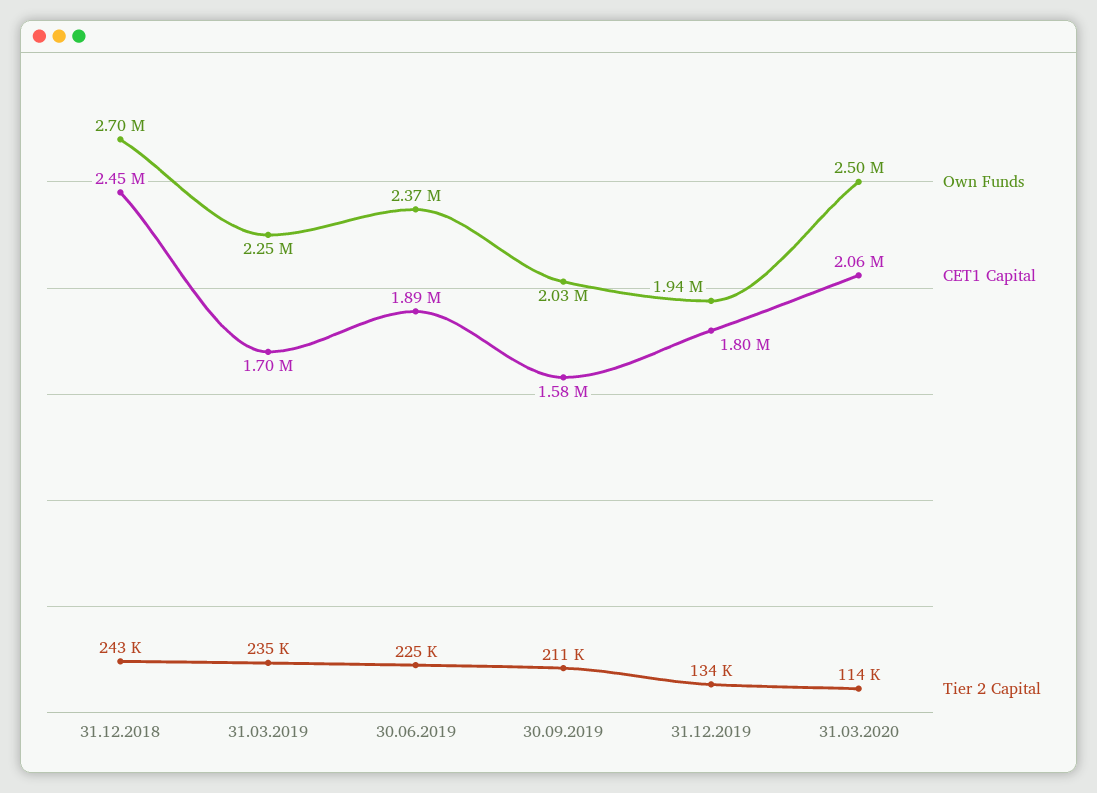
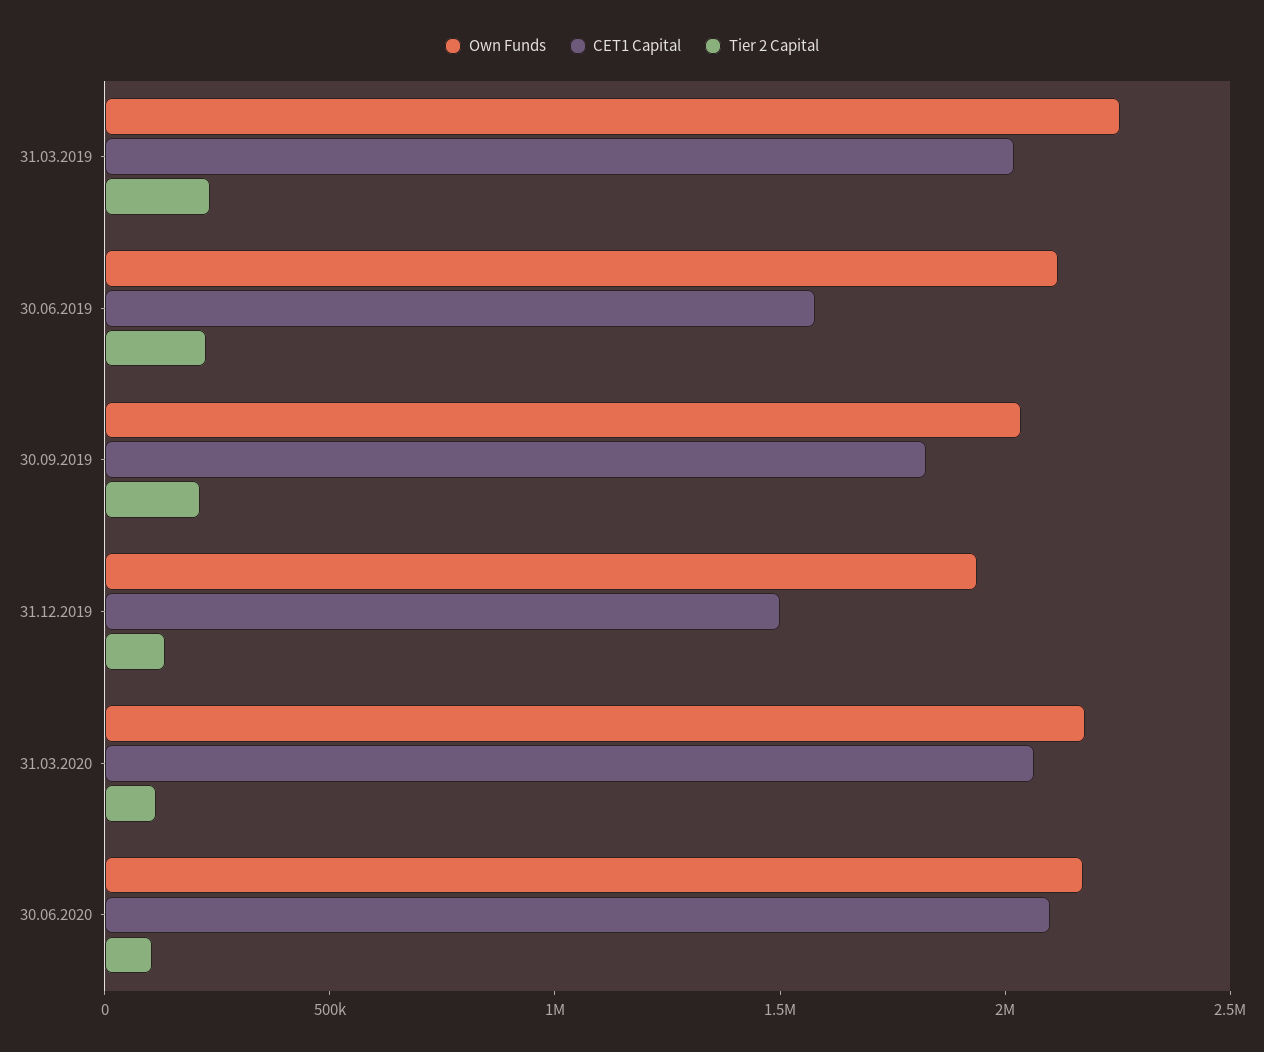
Own Funds, 31.12.2018: 2700000 -> none
CET1 Capital, 31.12.2018: 2450000 -> none
Tier 2 Capital, 31.12.2018: 243000 -> none
CET1 Capital, 31.03.2019: 1700000 -> 2000000
Own Funds, 30.06.2019: 2370000 -> 2100000
CET1 Capital, 30.06.2019: 1890000 -> 1600000
CET1 Capital, 30.09.2019: 1580000 -> 1800000
CET1 Capital, 31.12.2019: 1800000 -> 1500000
Own Funds, 31.03.2020: 2500000 -> 2200000
Own Funds, 30.06.2020: none -> 2200000
CET1 Capital, 30.06.2020: none -> 2100000
Tier 2 Capital, 30.06.2020: none -> 100000

